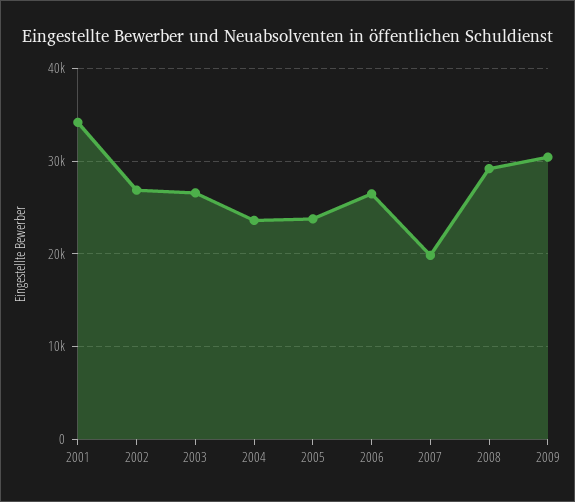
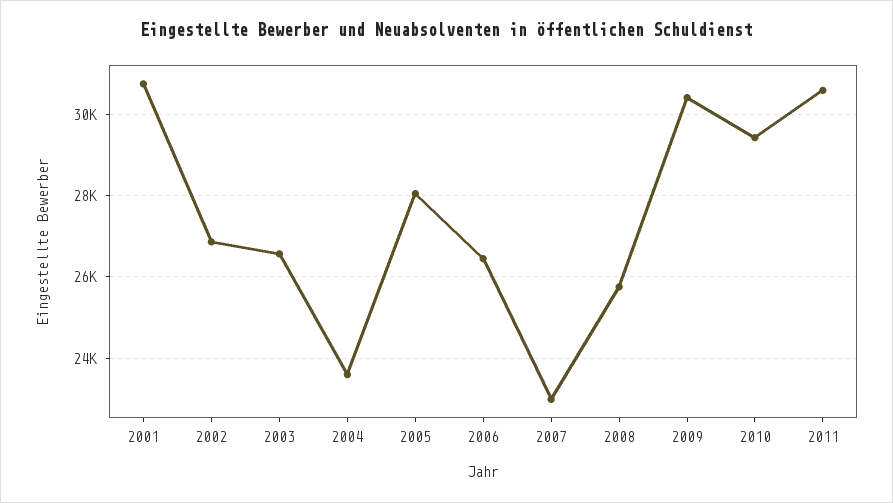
2001: 34000 -> 30800
2005: 24000 -> 28000
2007: 20000 -> 23000
2008: 29000 -> 25800
2010: none -> 29400
2011: none -> 30600

